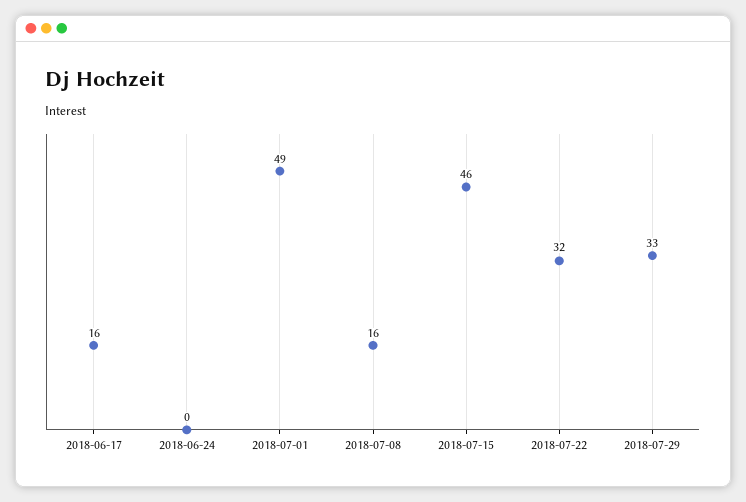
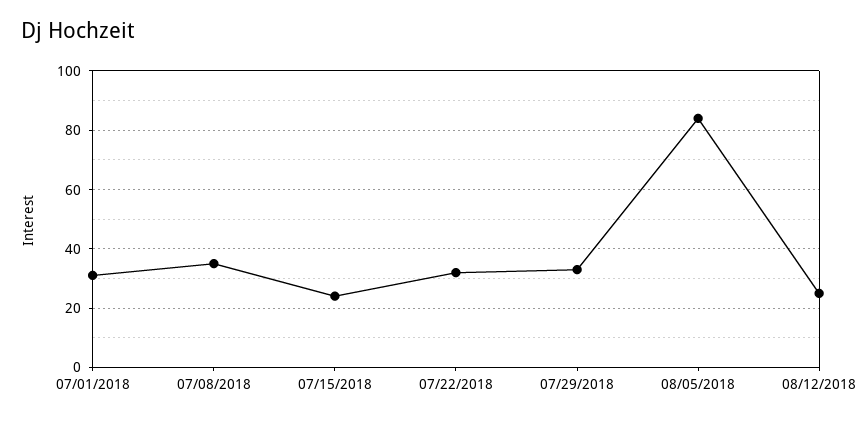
2018-06-17: 16 -> none
2018-06-24: 0 -> none
2018-07-01: 49 -> 30
2018-07-08: 16 -> 35
2018-07-15: 46 -> 25
08/05/2018: none -> 85
08/12/2018: none -> 25

